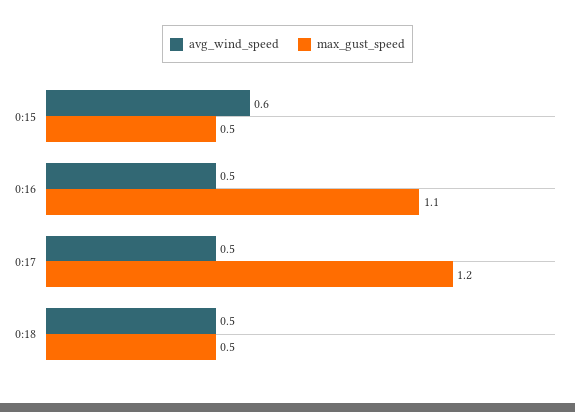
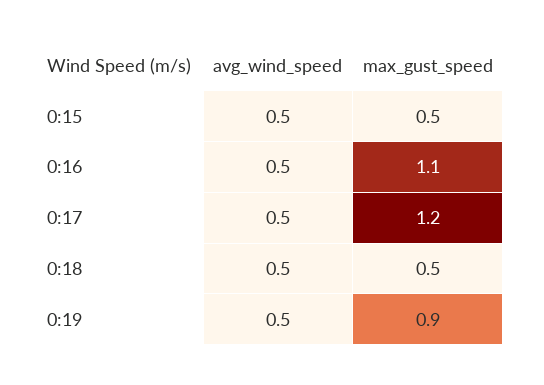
avg_wind_speed, 0:15: 0.6 -> 0.5
avg_wind_speed, 0:19: none -> 0.5
max_gust_speed, 0:19: none -> 0.9

